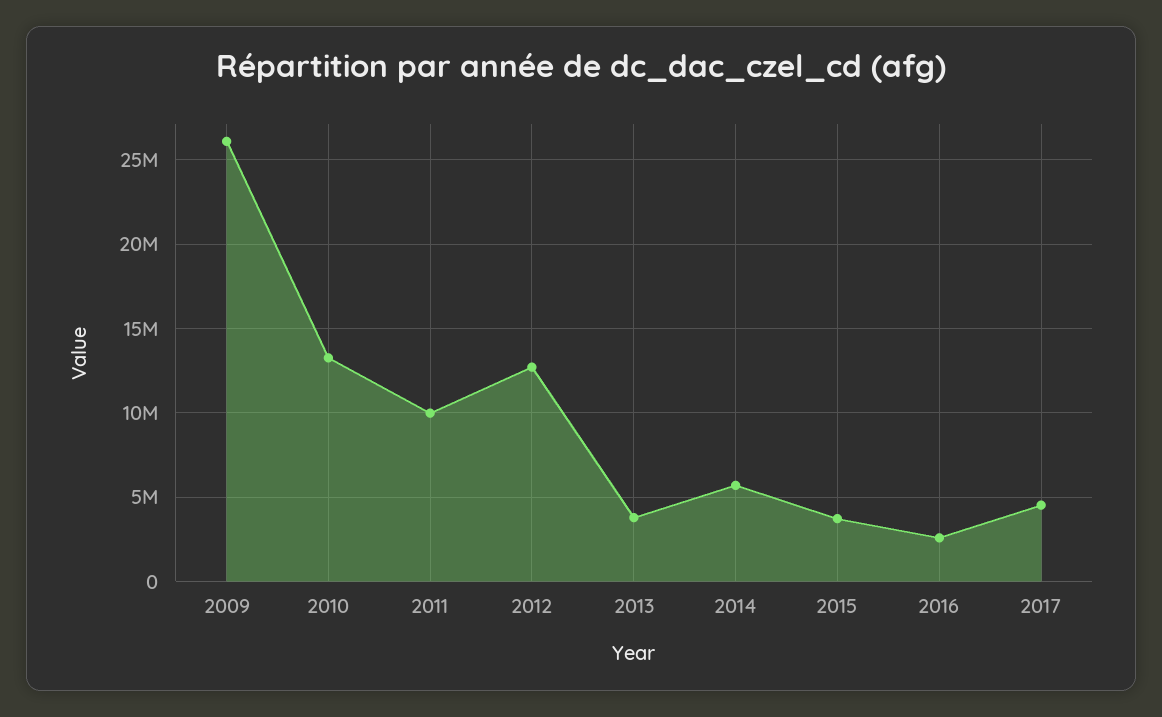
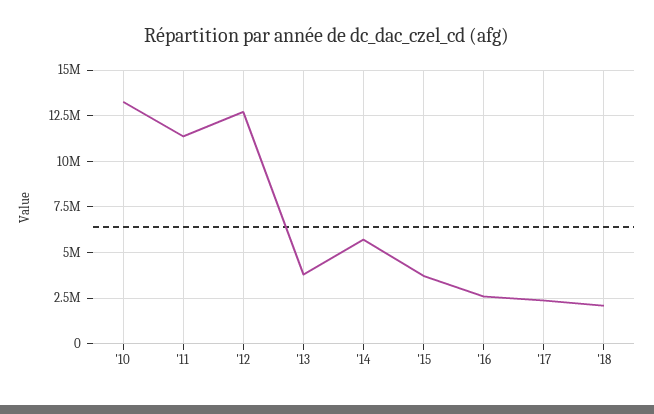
2009: 26000000 -> none
2011: 10000000 -> 11500000
2017: 4500000 -> 2500000
'18: none -> 2000000

